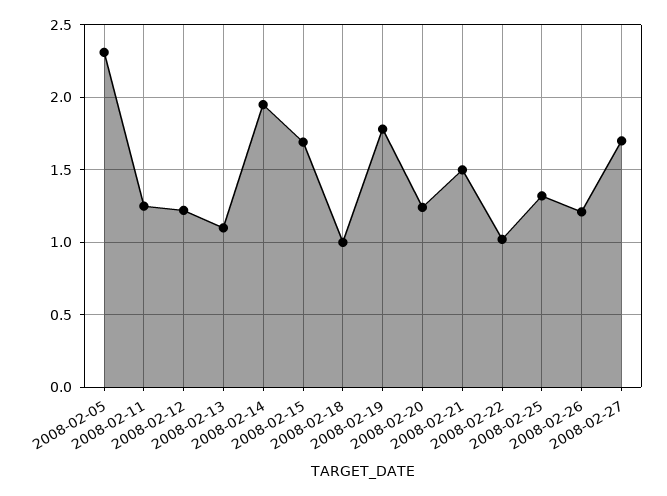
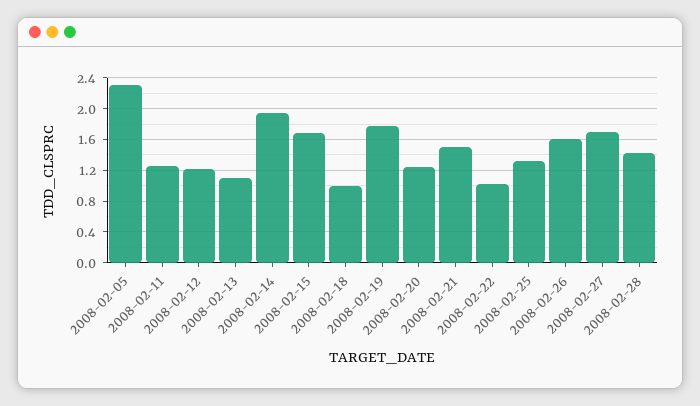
2008-02-26: 1.2 -> 1.6
2008-02-28: none -> 1.4

